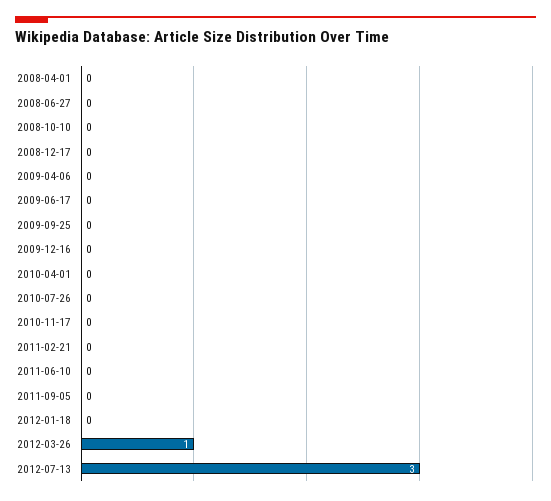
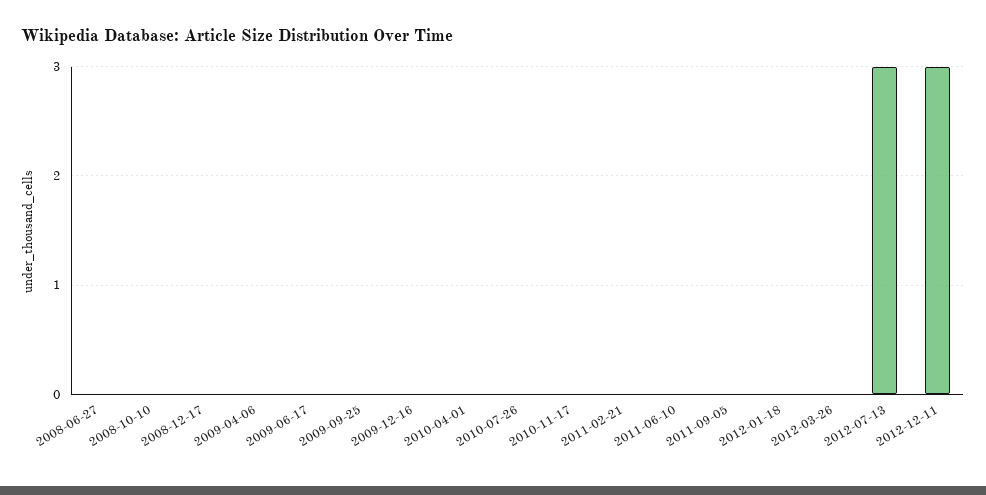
2008-04-01: 0 -> none
2012-03-26: 1 -> 0
2012-12-11: none -> 3

